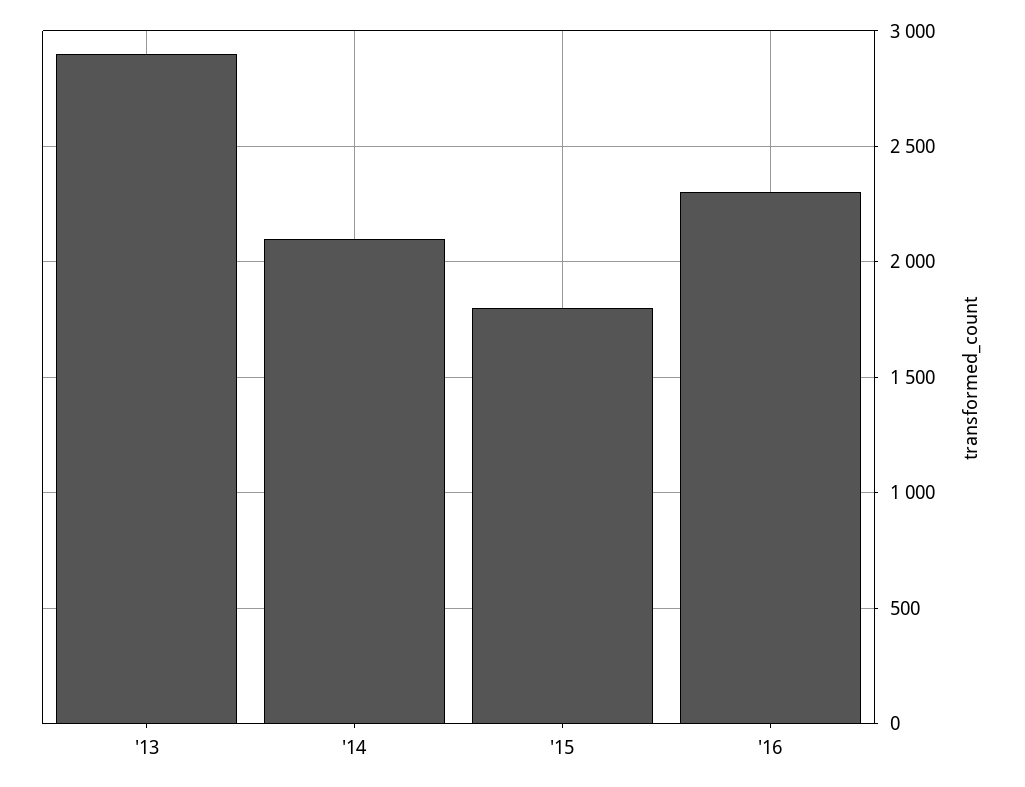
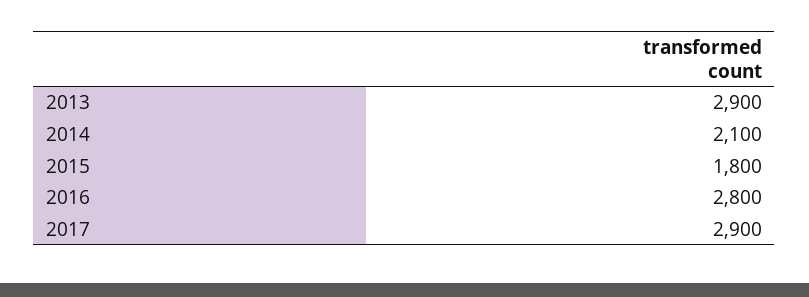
'16: 2300 -> 2800
2017: none -> 2900

